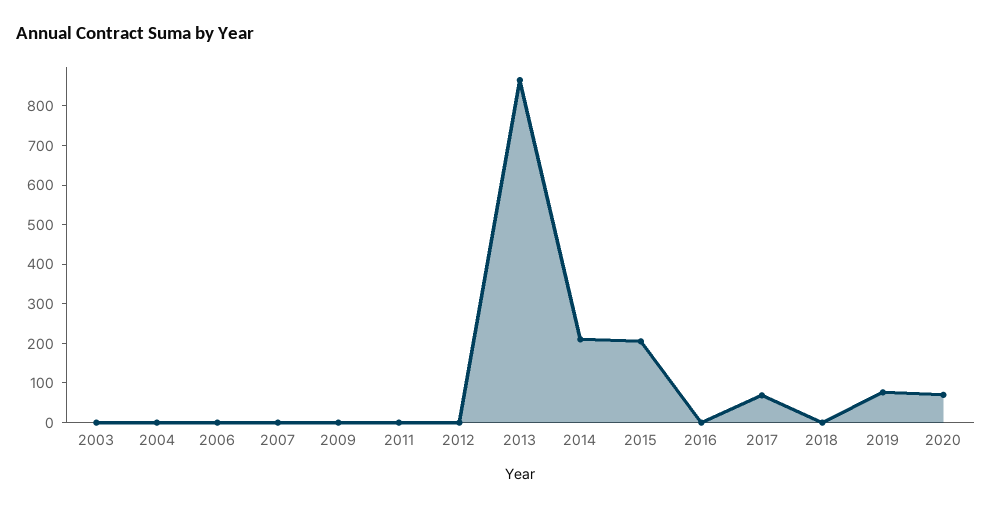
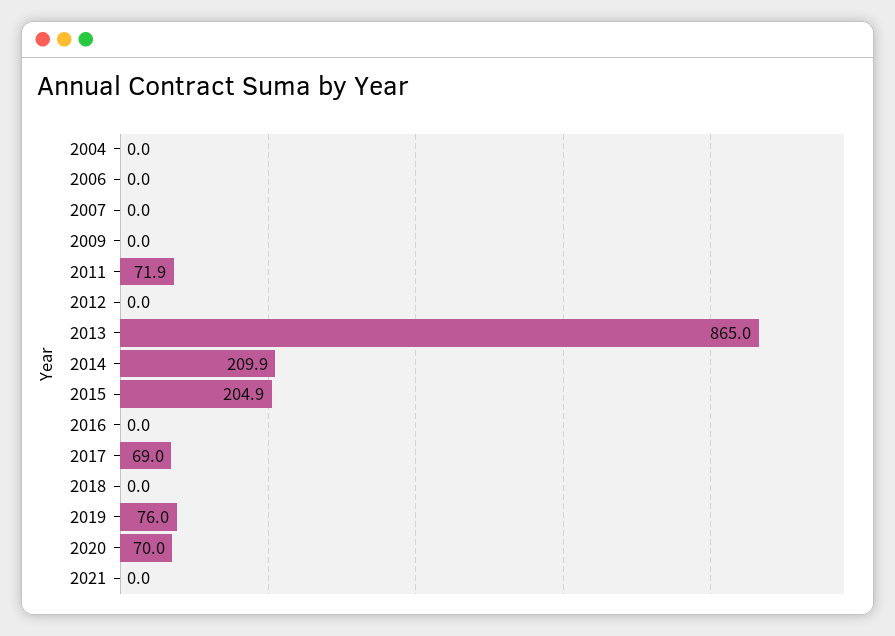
2003: 0 -> none
2011: 0 -> 71.9
2021: none -> 0

